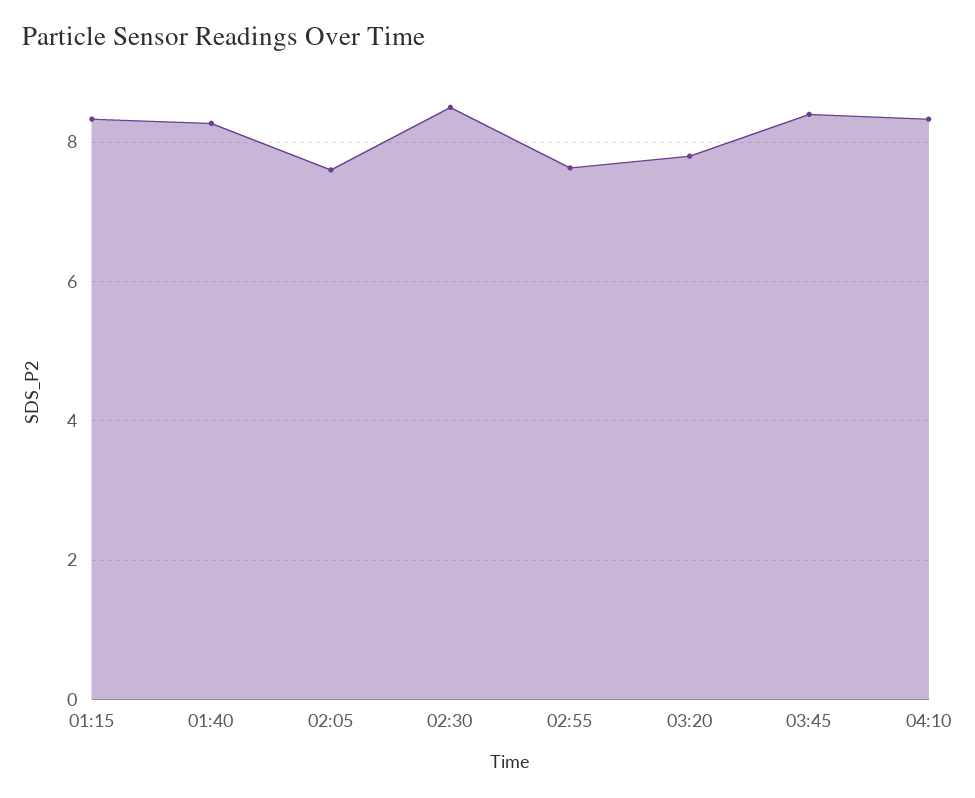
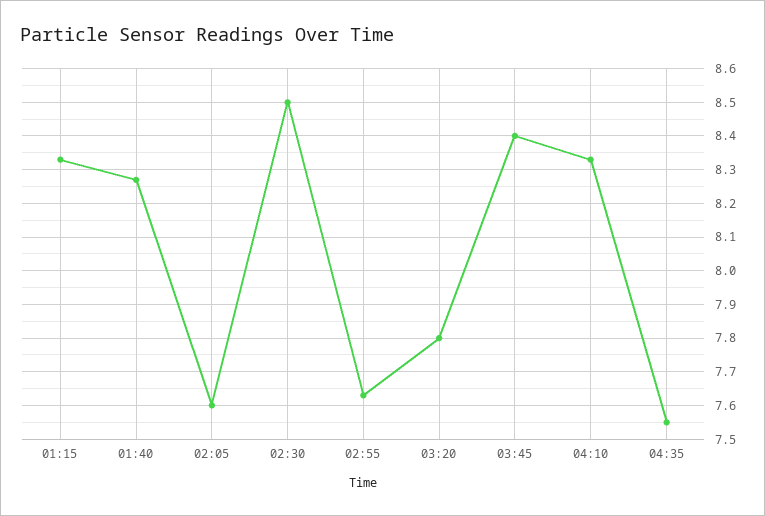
04:35: none -> 7.55

